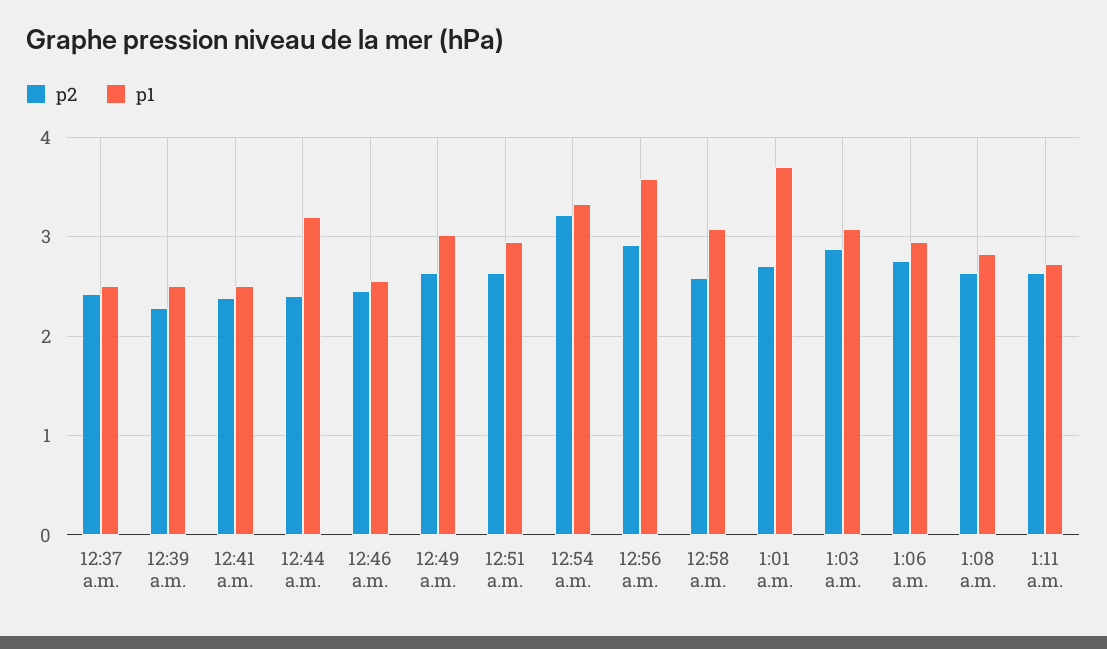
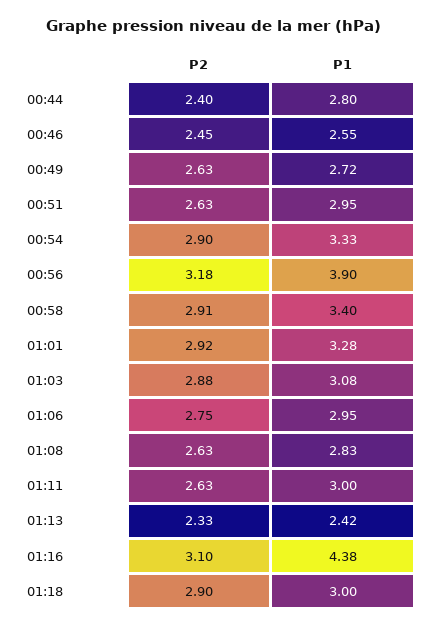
p2, 12:37 a.m.: 2.4 -> none
p1, 12:37 a.m.: 2.5 -> none
p2, 12:39 a.m.: 2.3 -> none
p1, 12:39 a.m.: 2.5 -> none
p2, 12:41 a.m.: 2.4 -> none
p1, 12:41 a.m.: 2.5 -> none
p1, 12:44 a.m.: 3.2 -> 2.8
p1, 12:49 a.m.: 3 -> 2.72
p2, 12:54 a.m.: 3.2 -> 2.9
p2, 12:56 a.m.: 2.9 -> 3.18
p1, 12:56 a.m.: 3.6 -> 3.9
p2, 12:58 a.m.: 2.6 -> 2.91
p1, 12:58 a.m.: 3.1 -> 3.4
p2, 1:01 a.m.: 2.7 -> 2.92
p1, 1:01 a.m.: 3.7 -> 3.28
p1, 1:11 a.m.: 2.7 -> 3
p2, 01:13: none -> 2.33
p1, 01:13: none -> 2.42
p2, 01:16: none -> 3.1
p1, 01:16: none -> 4.38
p2, 01:18: none -> 2.9
p1, 01:18: none -> 3

